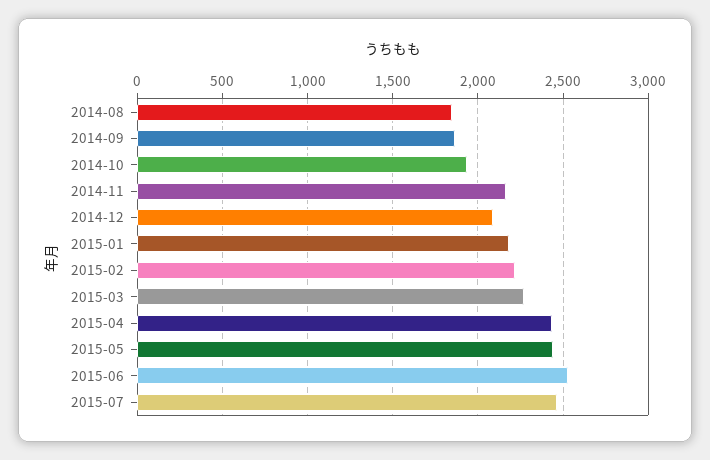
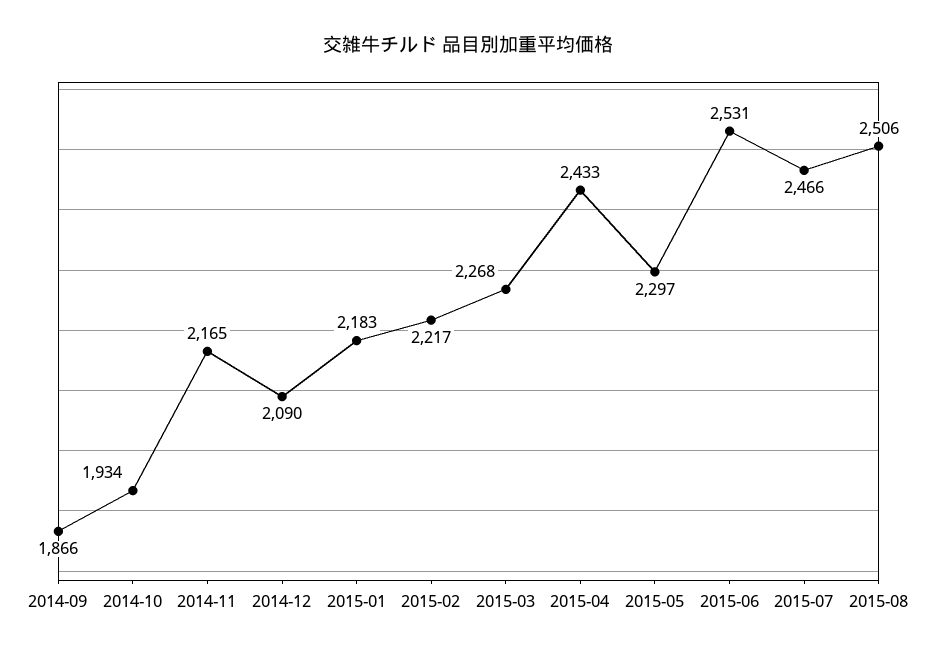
2014-08: 1850 -> none
2015-05: 2450 -> 2297
2015-08: none -> 2506

